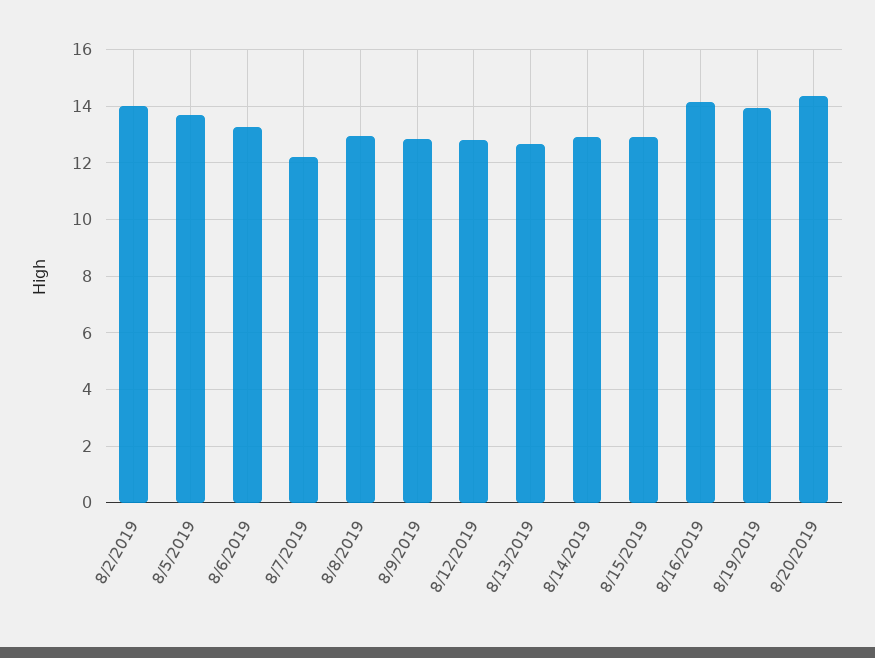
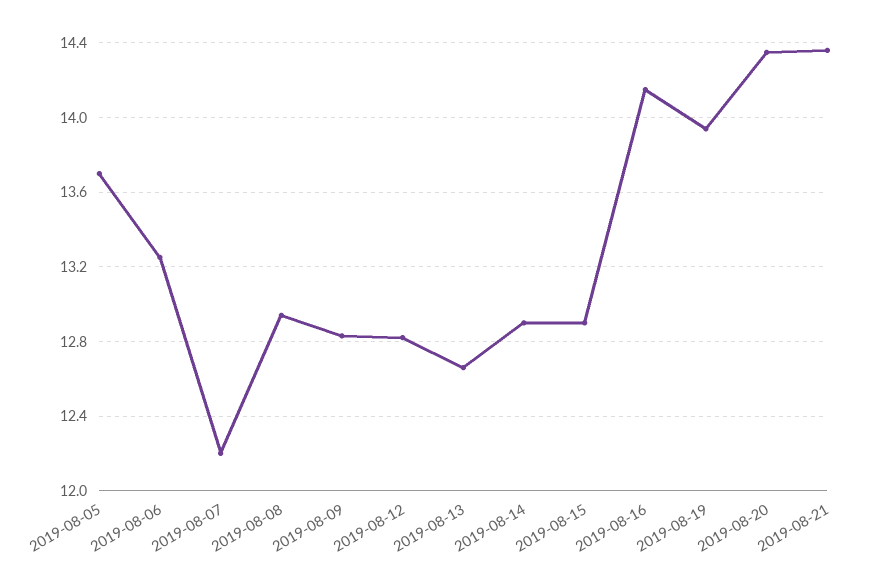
8/2/2019: 14 -> none
2019-08-21: none -> 14.35

